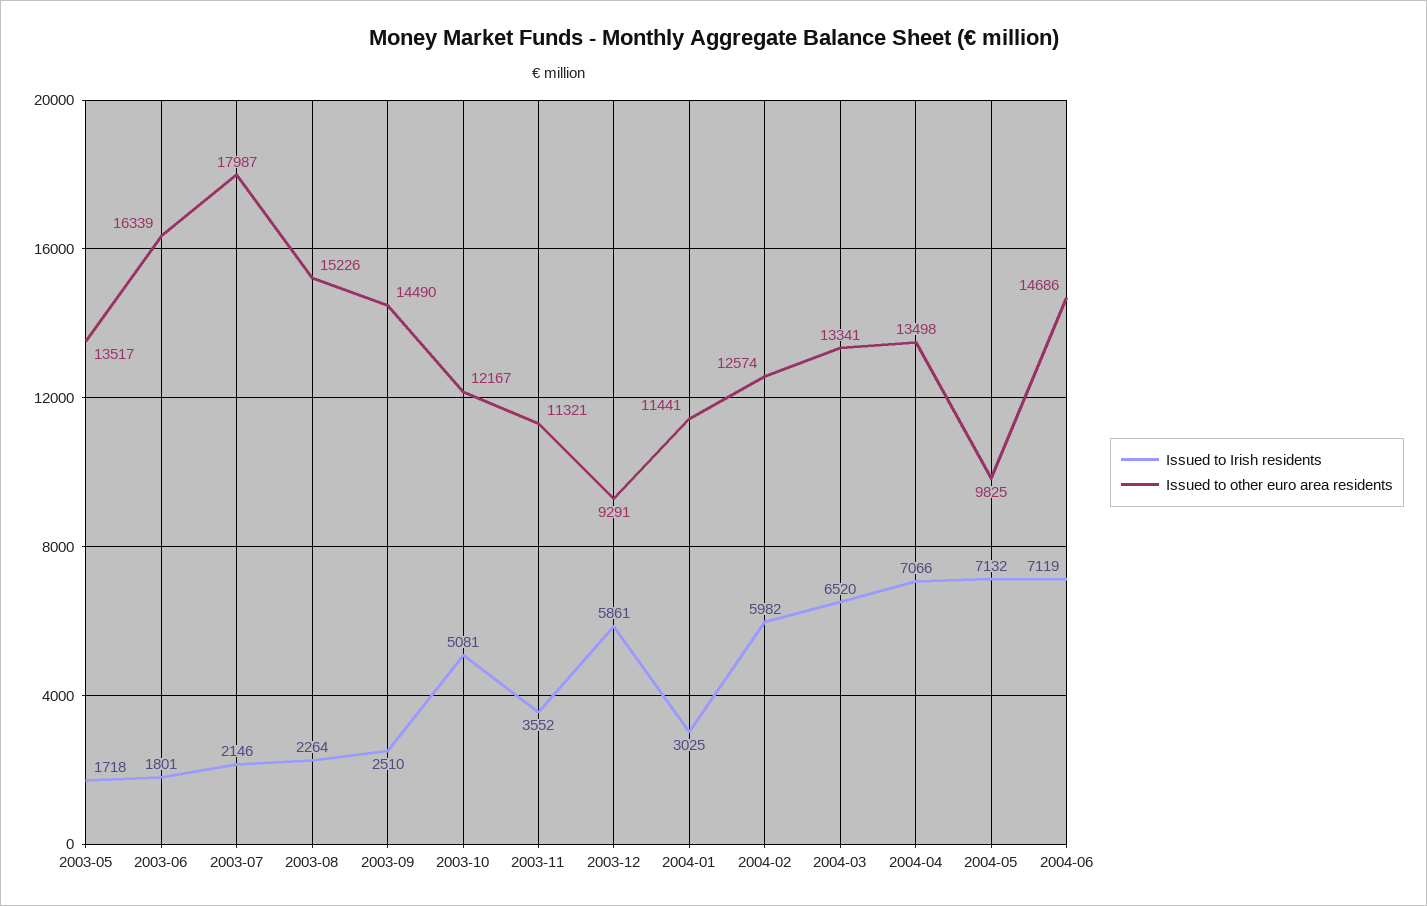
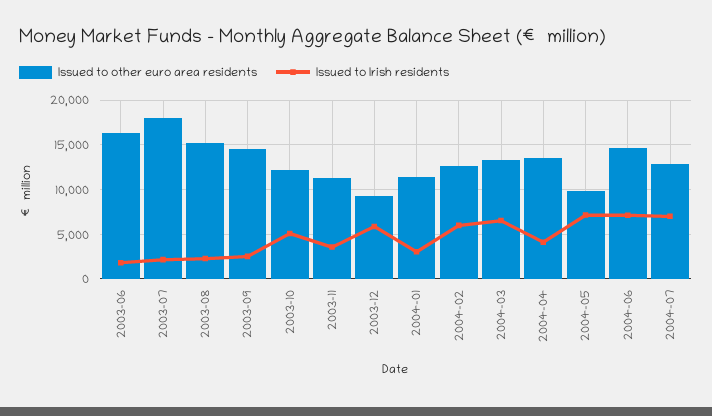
Issued to Irish residents, 2003-05: 1718 -> none
Issued to other euro area residents, 2003-05: 13517 -> none
Issued to Irish residents, 2004-04: 7066 -> 4000
Issued to other euro area residents, 2004-07: none -> 13000
Issued to Irish residents, 2004-07: none -> 7000

